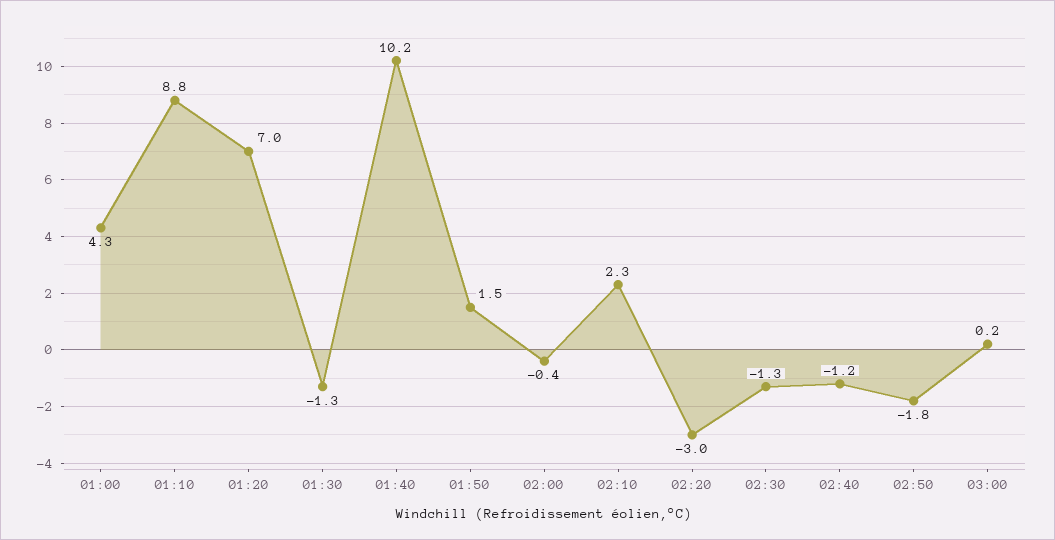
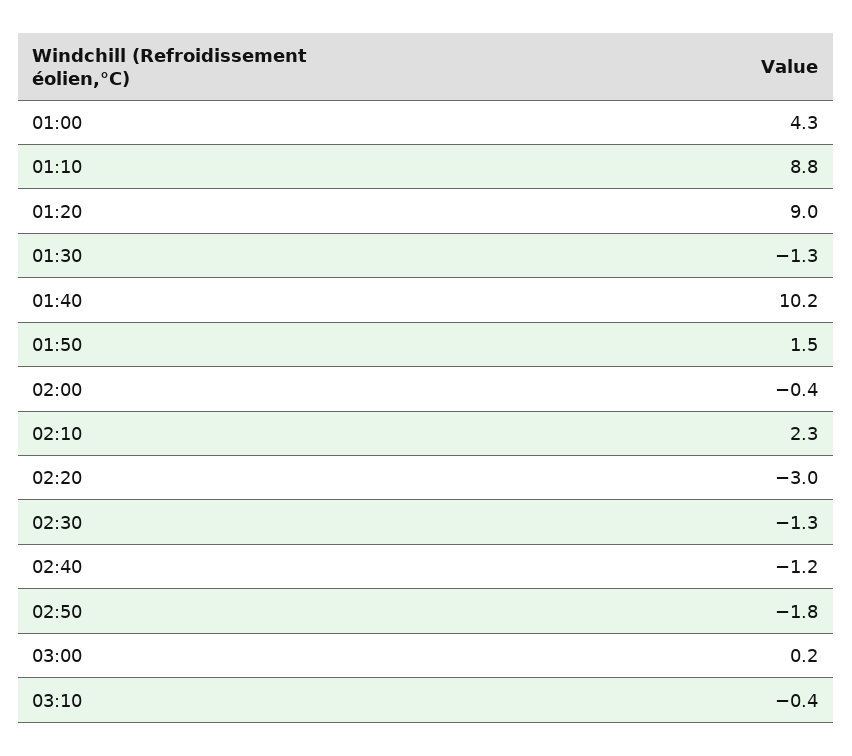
01:20: 7 -> 9
03:10: none -> -0.4

